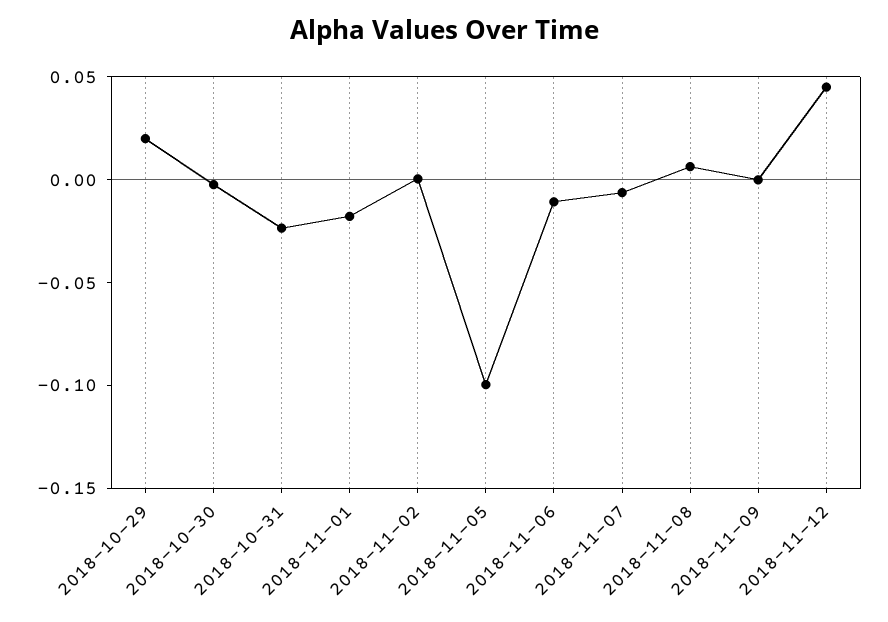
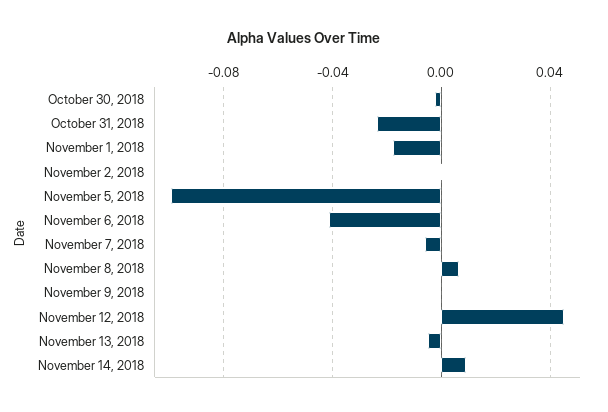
2018-10-29: 0.02 -> none
2018-11-06: -0.01 -> -0.04
November 13, 2018: none -> -0.005
November 14, 2018: none -> 0.01

